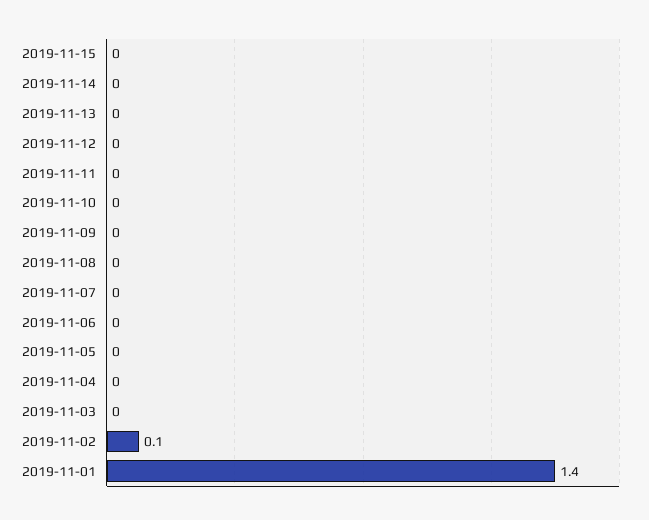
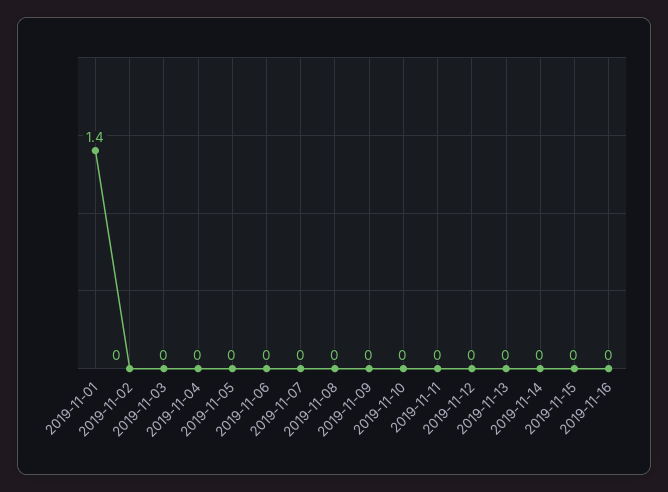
2019-11-02: 0.1 -> 0
2019-11-16: none -> 0

